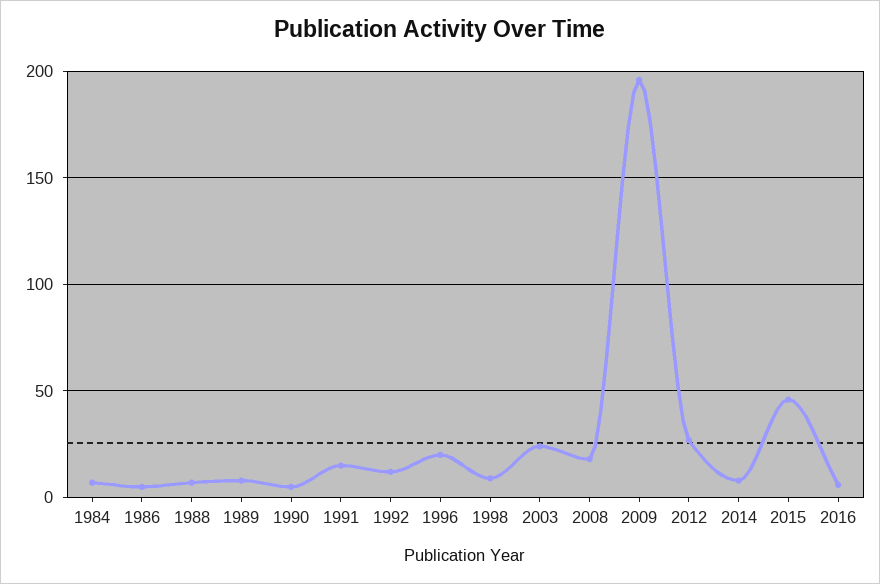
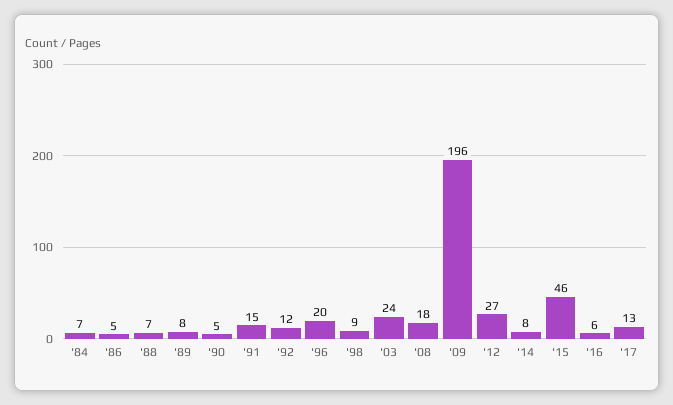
'17: none -> 13

